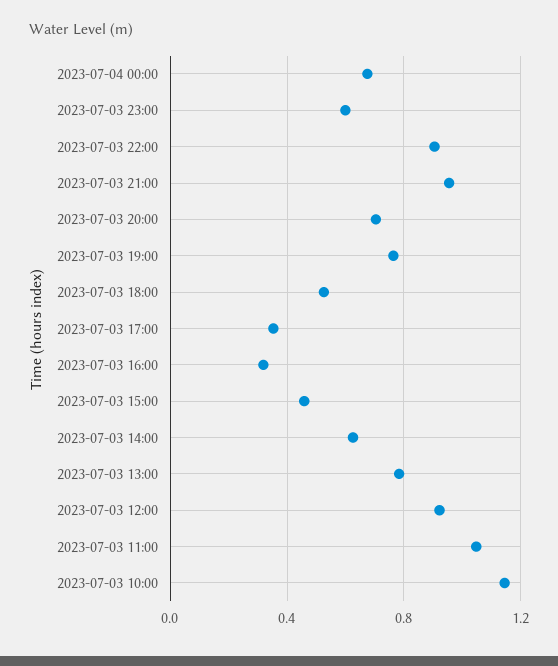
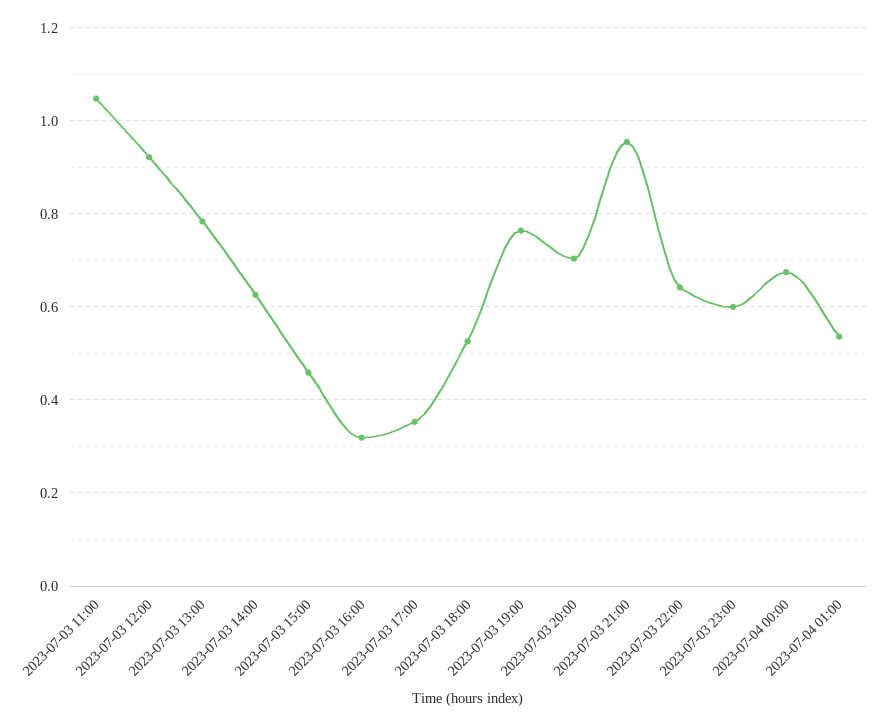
2023-07-03 22:00: 0.9 -> 0.64
2023-07-03 10:00: 1.15 -> none
2023-07-04 01:00: none -> 0.54

